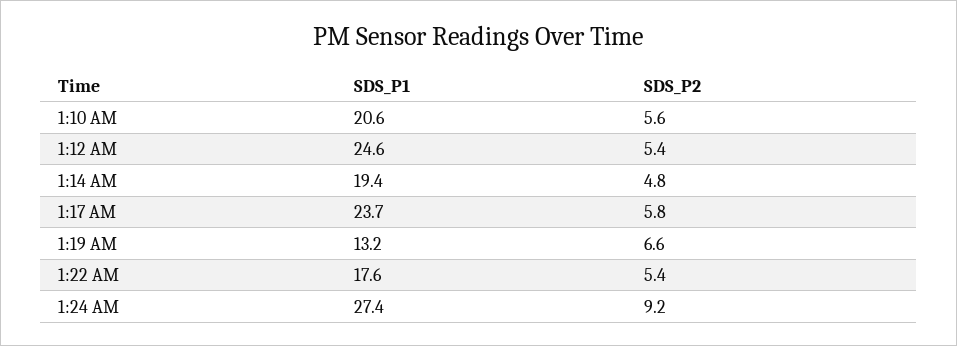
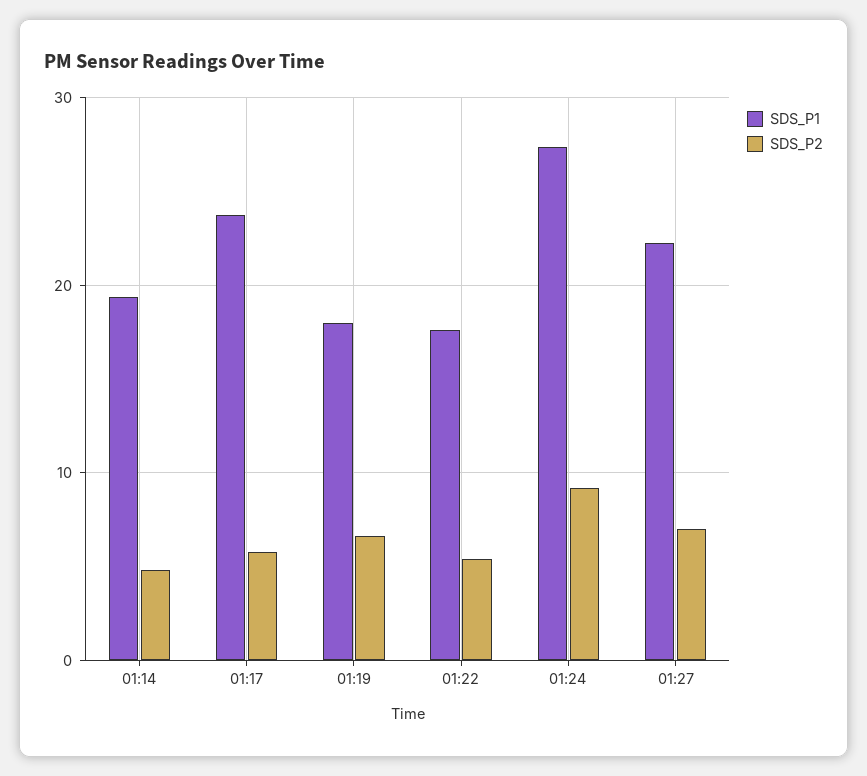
SDS_P1, 1:10 AM: 20.6 -> none
SDS_P2, 1:10 AM: 5.6 -> none
SDS_P1, 1:12 AM: 24.6 -> none
SDS_P2, 1:12 AM: 5.4 -> none
SDS_P1, 1:19 AM: 13.2 -> 18
SDS_P1, 01:27: none -> 22
SDS_P2, 01:27: none -> 7

